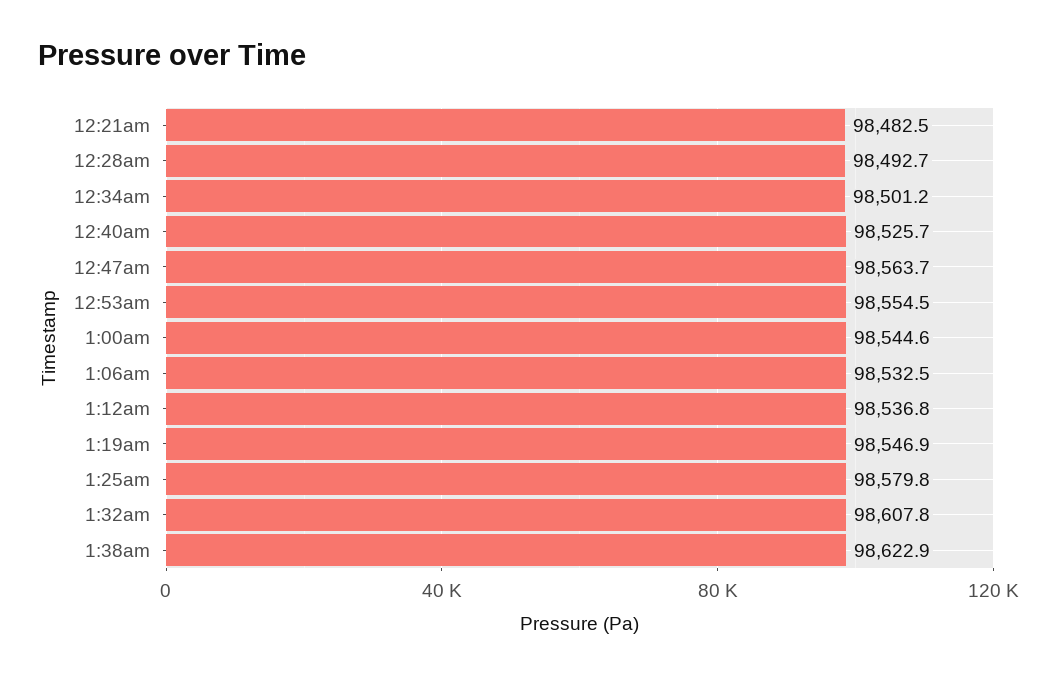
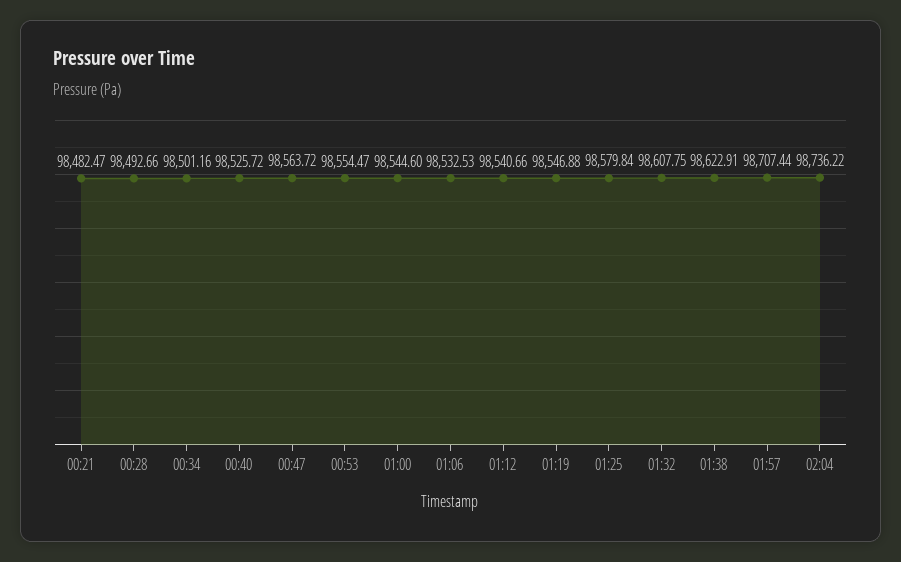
1:12am: 98536.8 -> 98540.66
01:57: none -> 98707.44
02:04: none -> 98736.22

